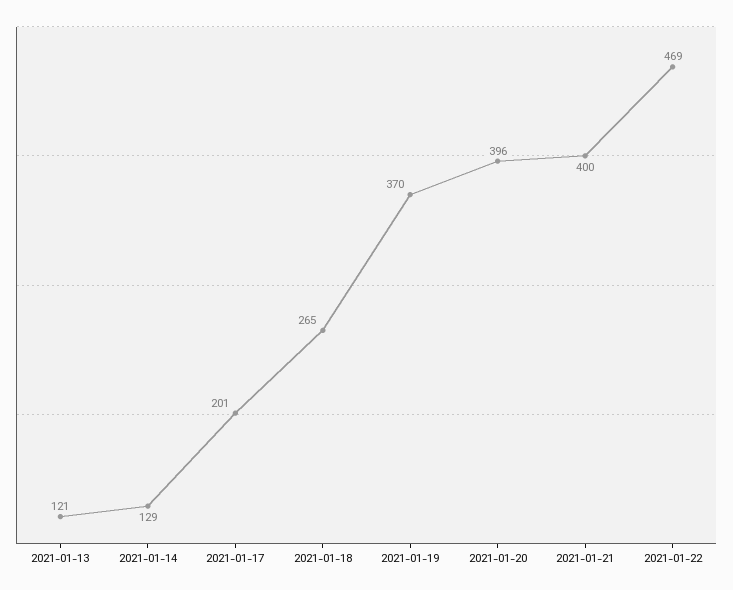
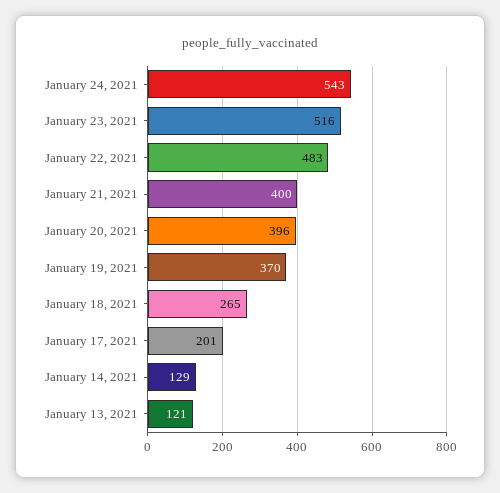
2021-01-22: 469 -> 483
January 24, 2021: none -> 543
January 23, 2021: none -> 516

